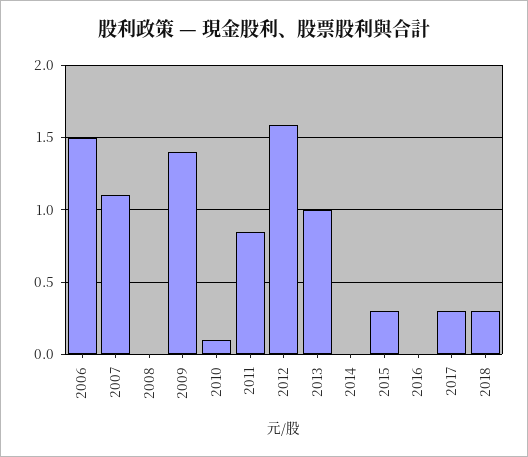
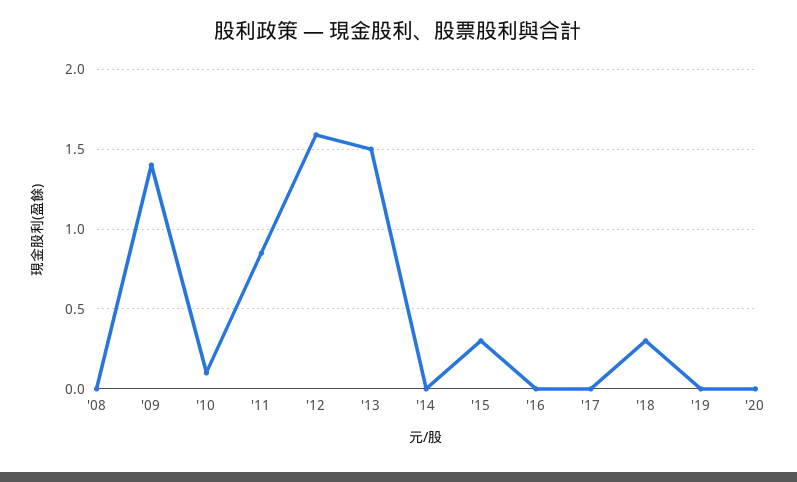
2006: 1.5 -> none
2007: 1.1 -> none
2013: 1 -> 1.5
2017: 0.3 -> 0
'19: none -> 0
'20: none -> 0

